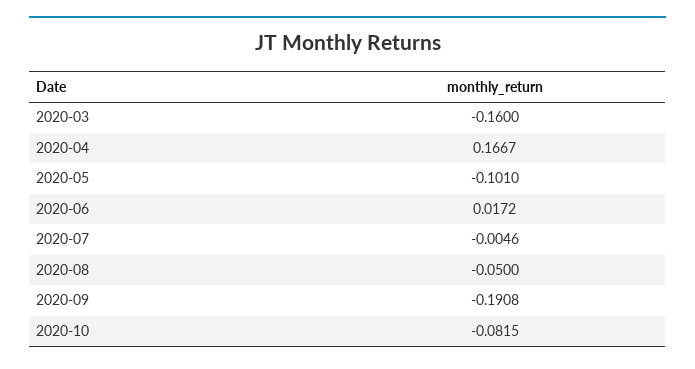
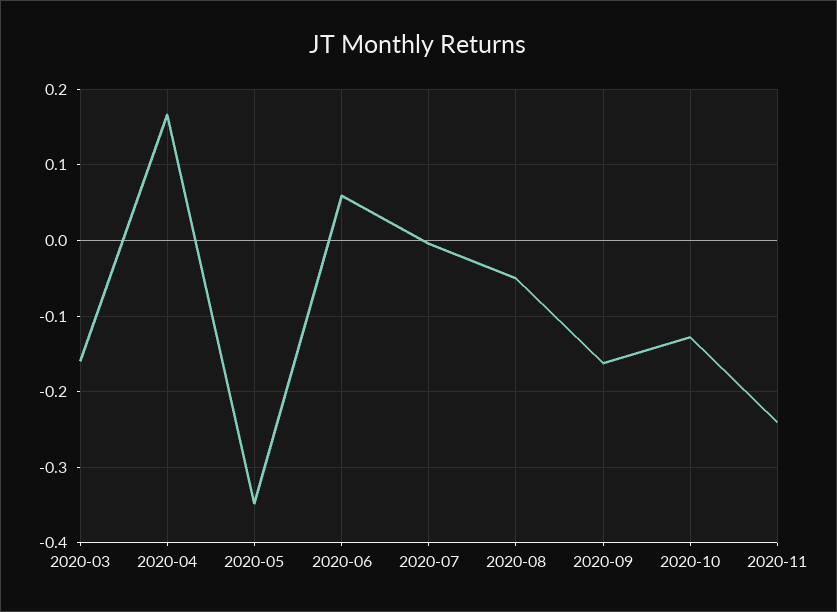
2020-05: -0.101 -> -0.35
2020-06: 0.0172 -> 0.06
2020-09: -0.1908 -> -0.16
2020-10: -0.0815 -> -0.13
2020-11: none -> -0.24

